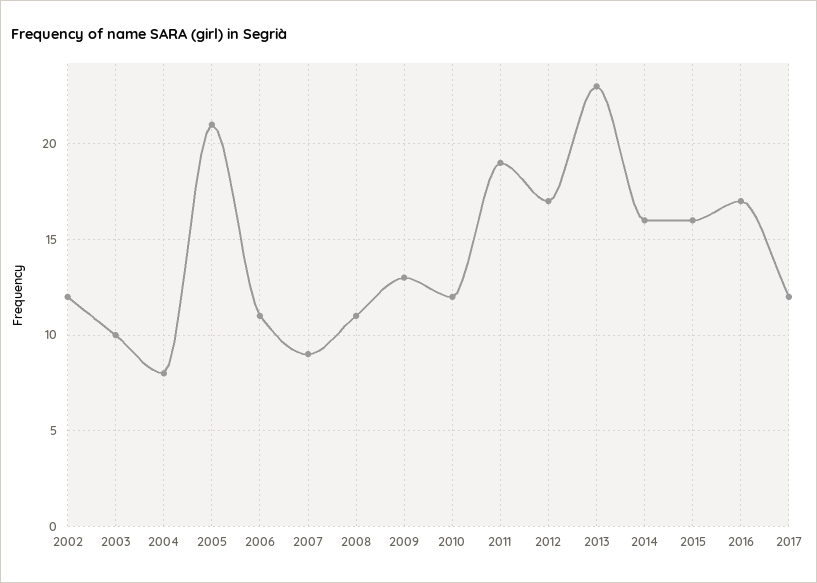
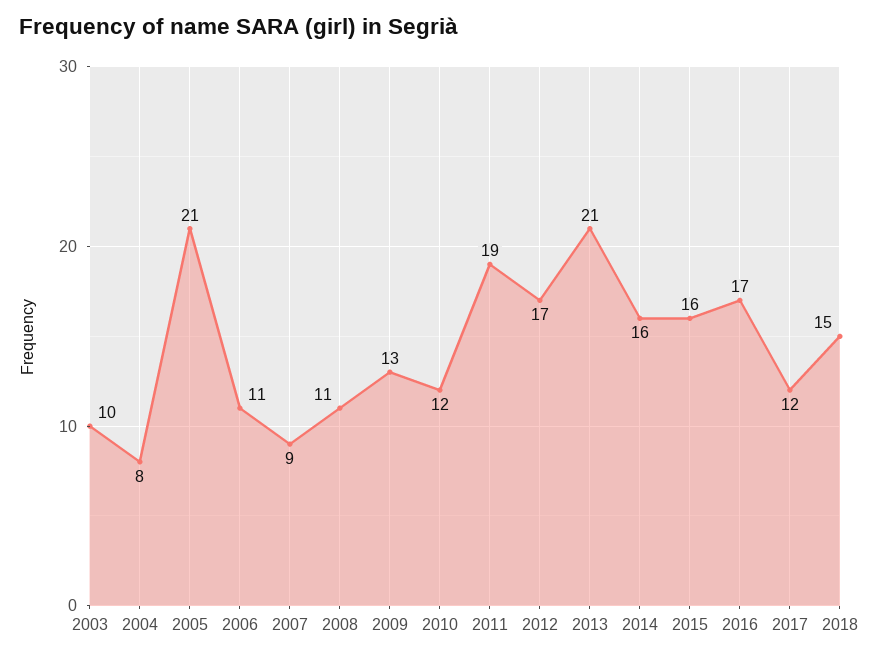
2002: 12 -> none
2013: 23 -> 21
2018: none -> 15

